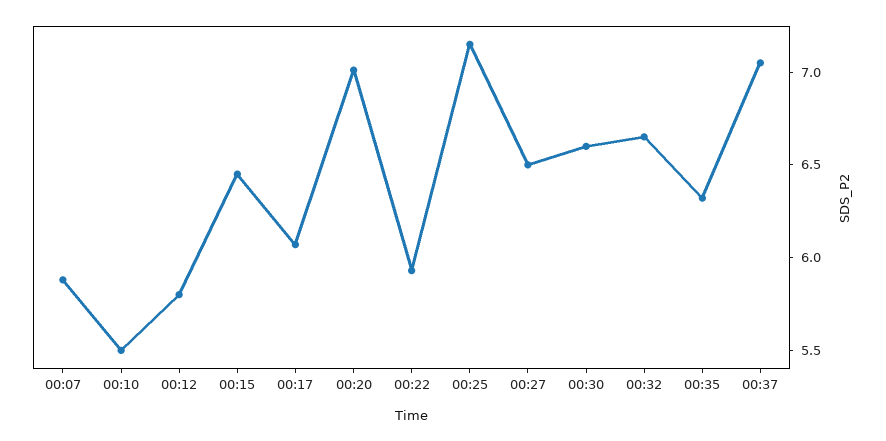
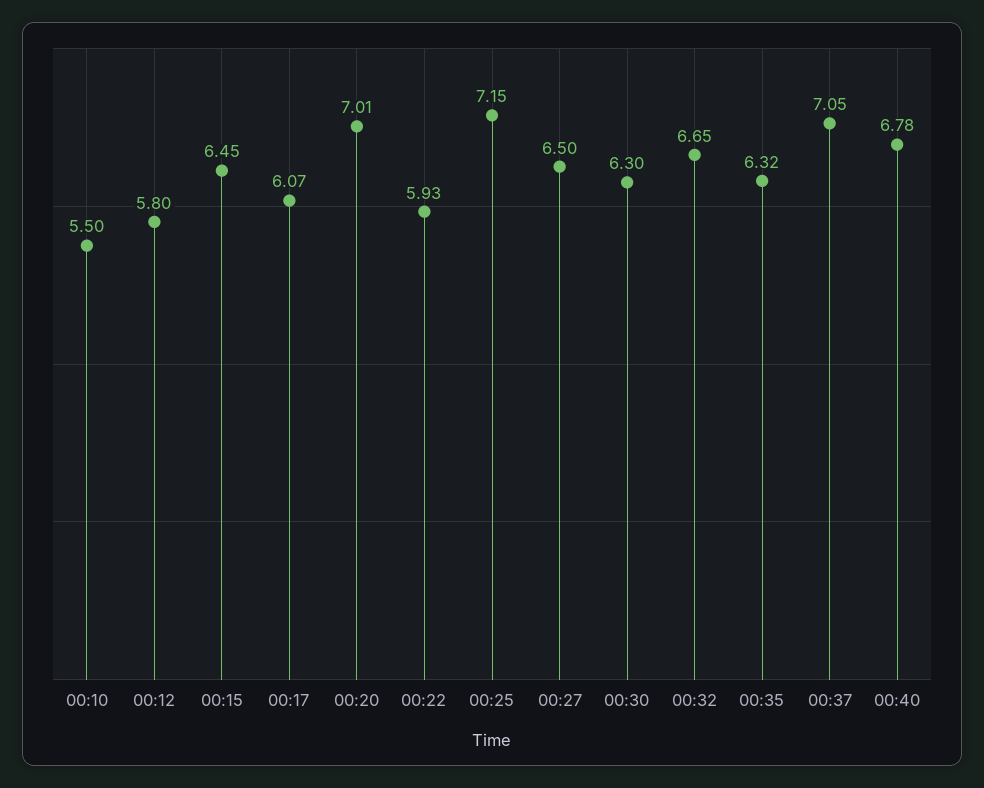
00:07: 5.9 -> none
00:30: 6.6 -> 6.3
00:40: none -> 6.78

